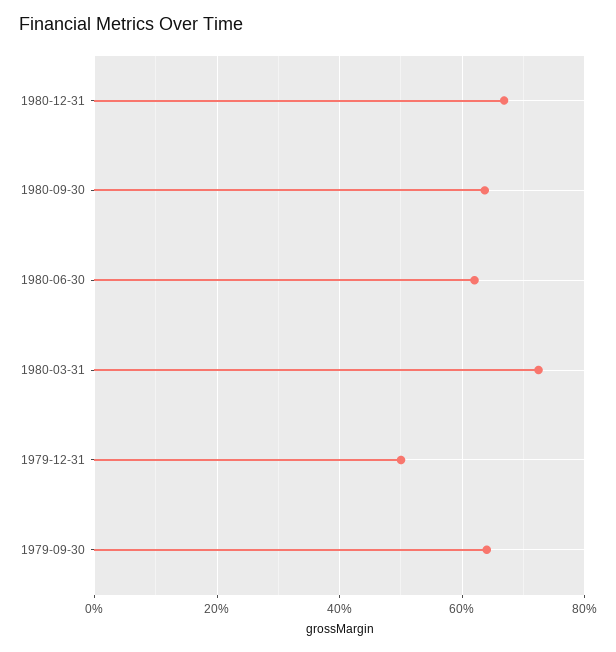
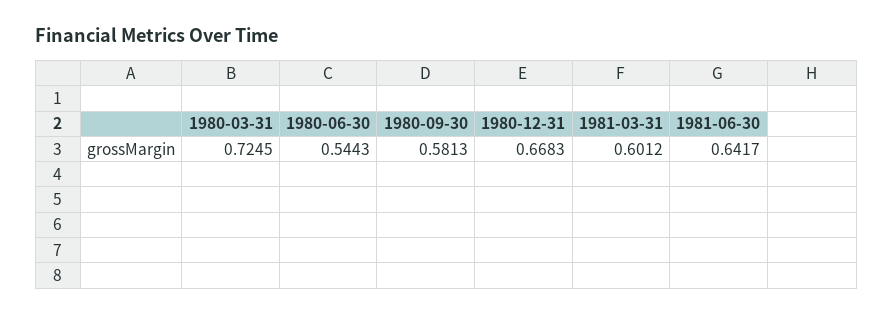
1980-09-30: 0.64 -> 0.5813
1980-06-30: 0.62 -> 0.5443
1979-12-31: 0.5 -> none
1979-09-30: 0.64 -> none
1981-03-31: none -> 0.6012
1981-06-30: none -> 0.6417

